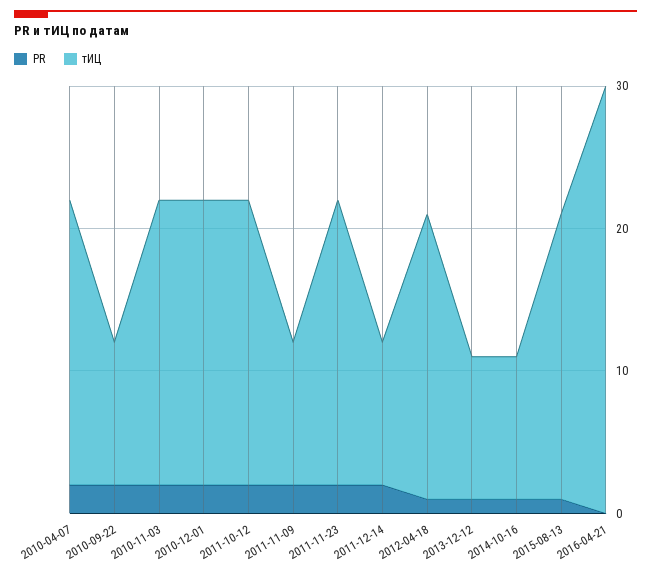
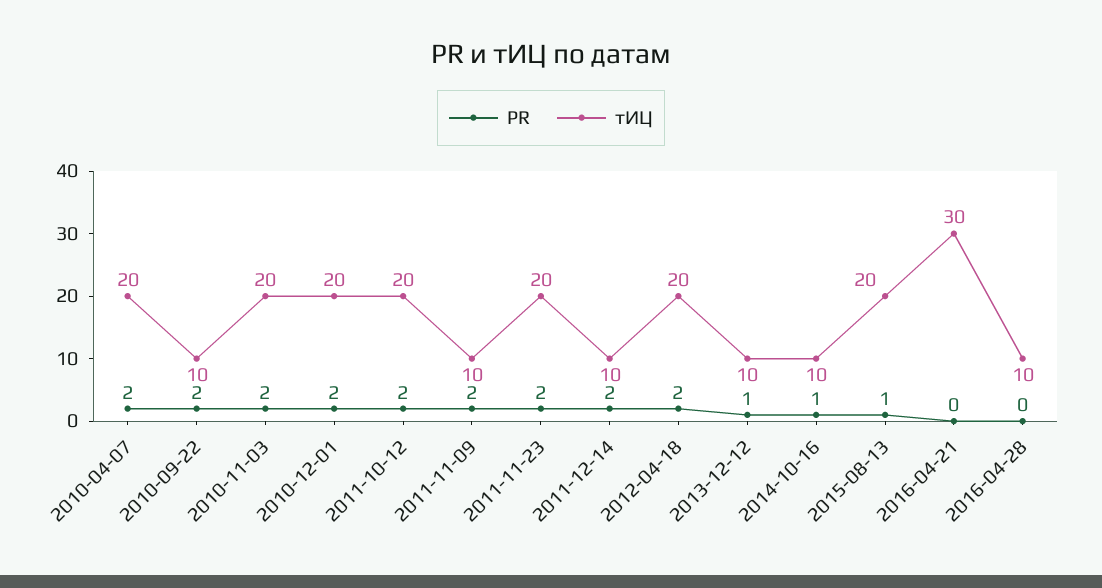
PR, 2012-04-18: 1 -> 2
PR, 2016-04-28: none -> 0
тИЦ, 2016-04-28: none -> 10

